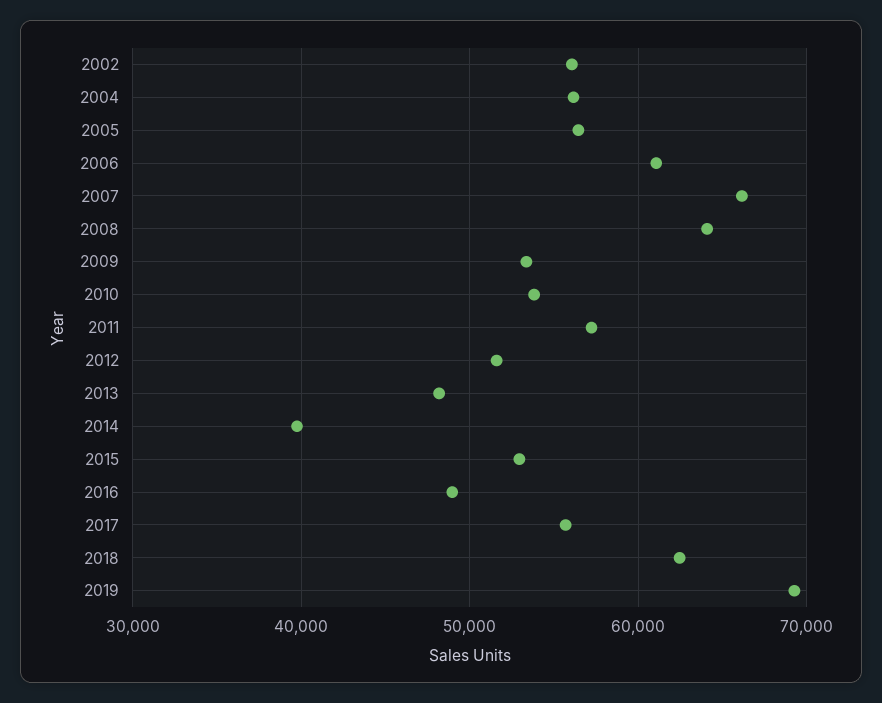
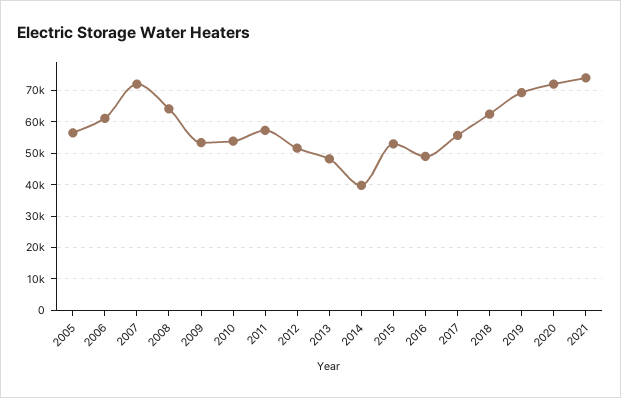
2002: 56000 -> none
2004: 56000 -> none
2007: 66000 -> 72000
2020: none -> 72000
2021: none -> 74000

